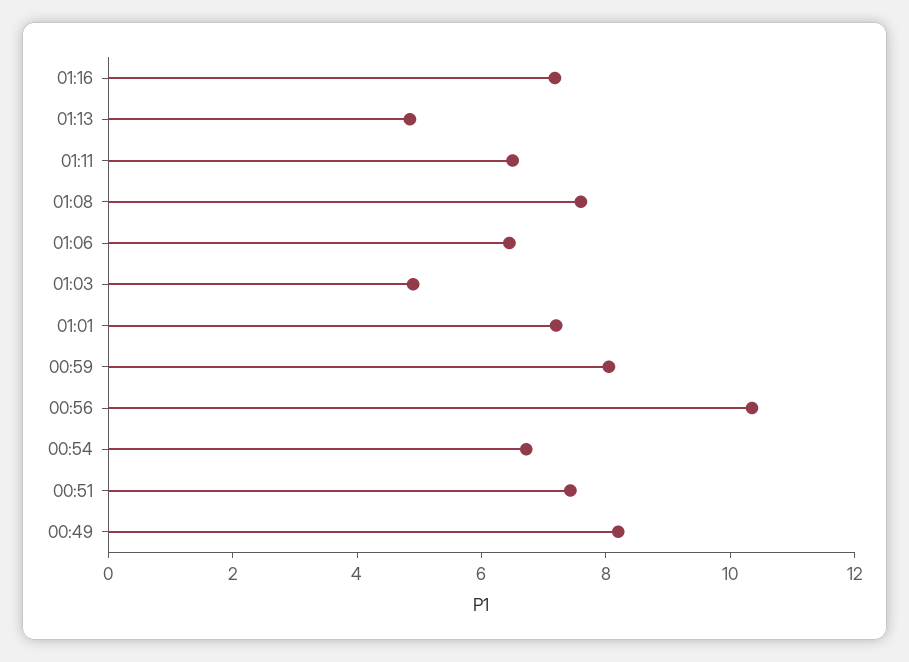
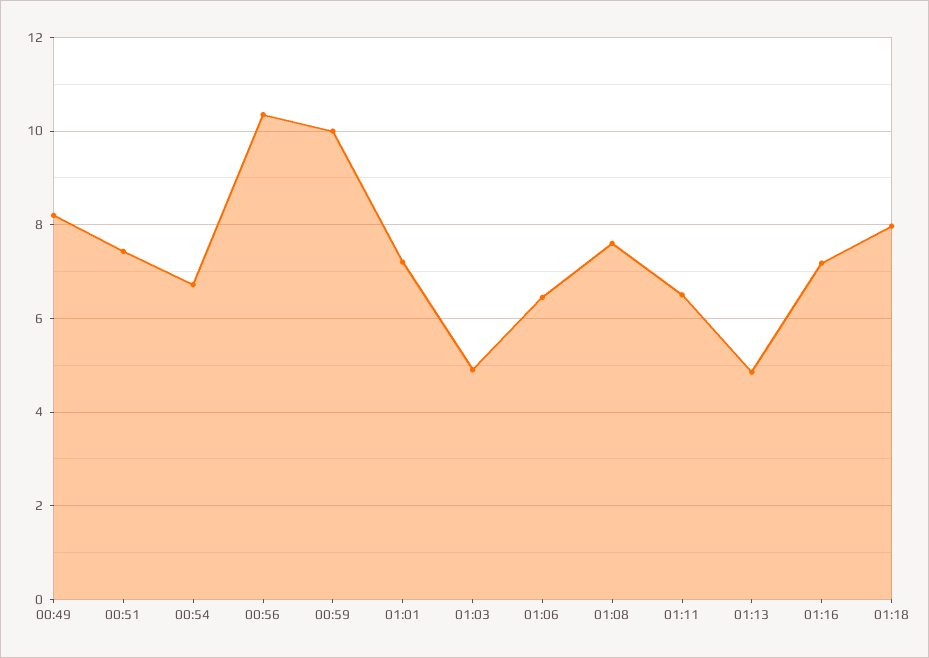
00:59: 8 -> 10
01:18: none -> 8

